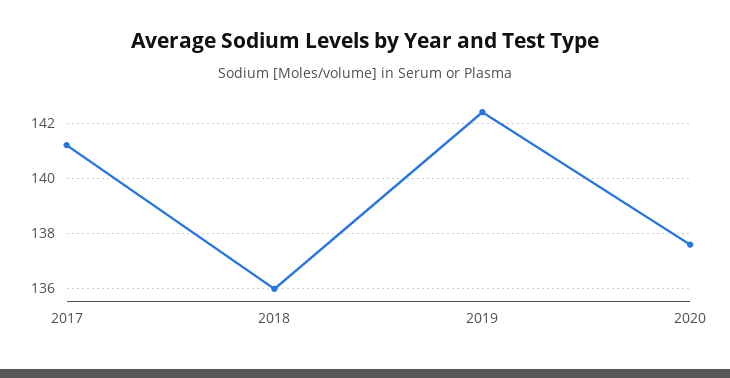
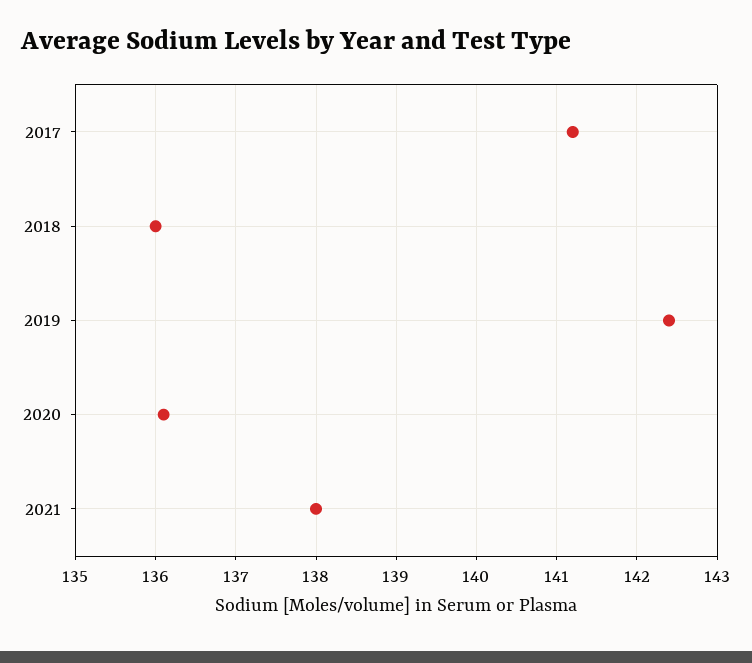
2020: 137.5 -> 136.1
2021: none -> 138

